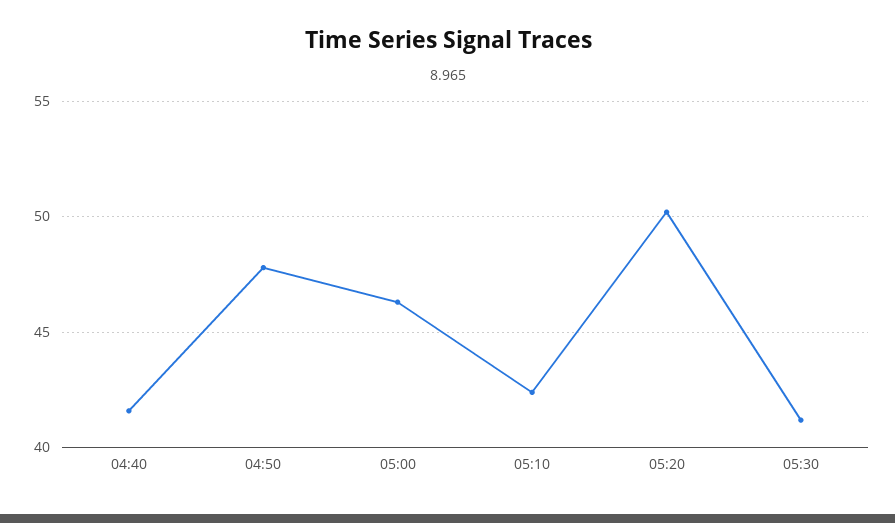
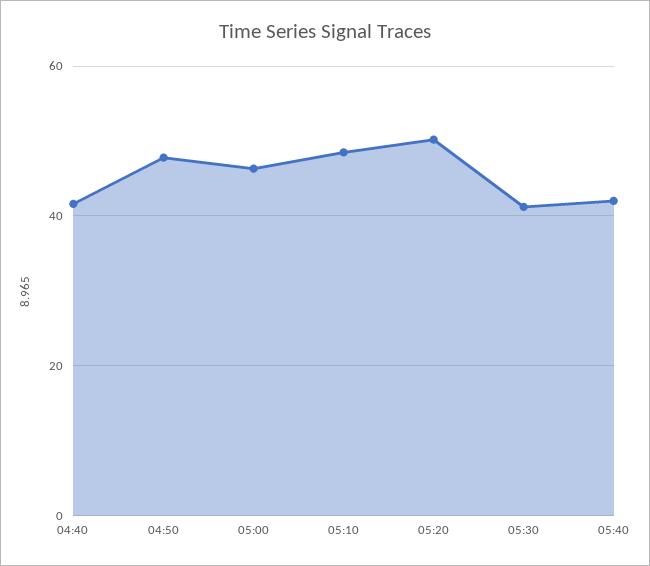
05:10: 42.5 -> 48
05:40: none -> 42

